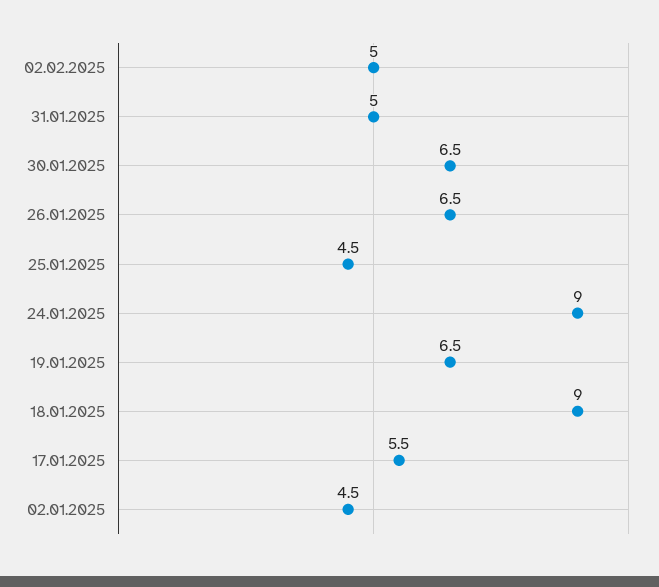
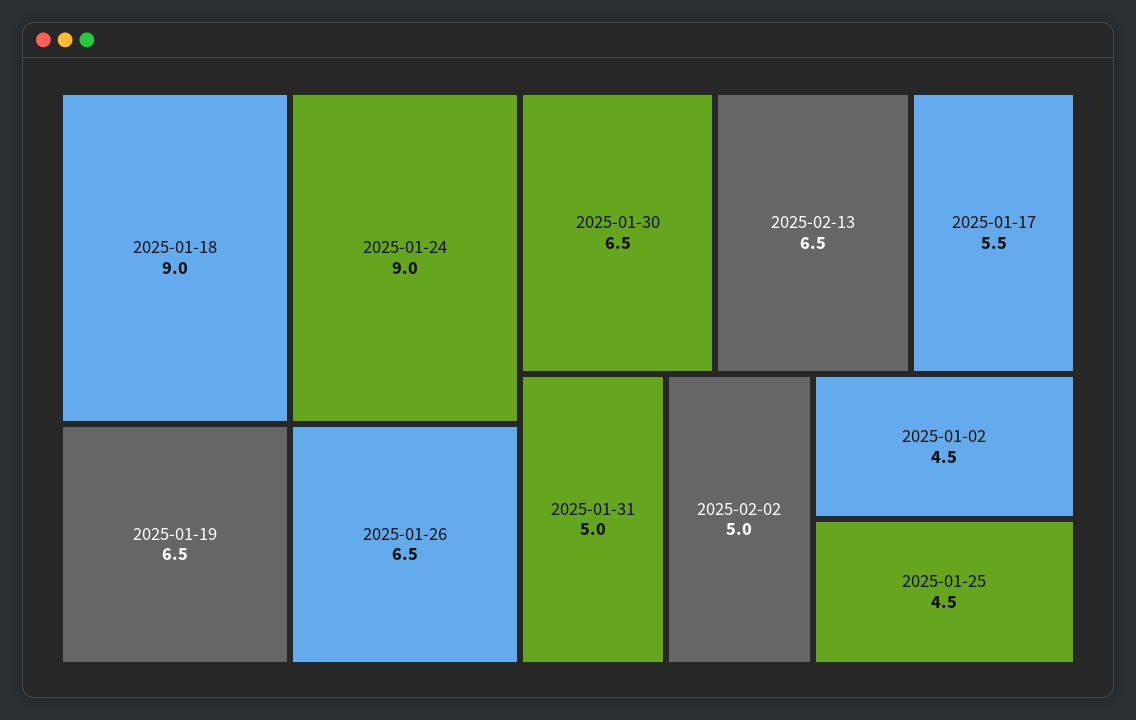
2025-02-13: none -> 6.5

